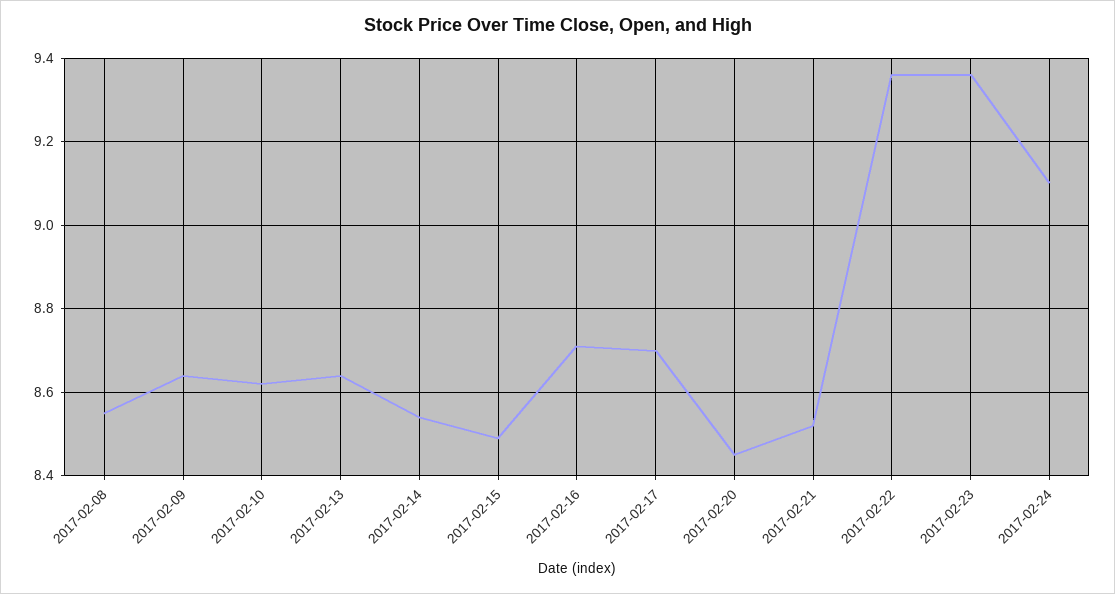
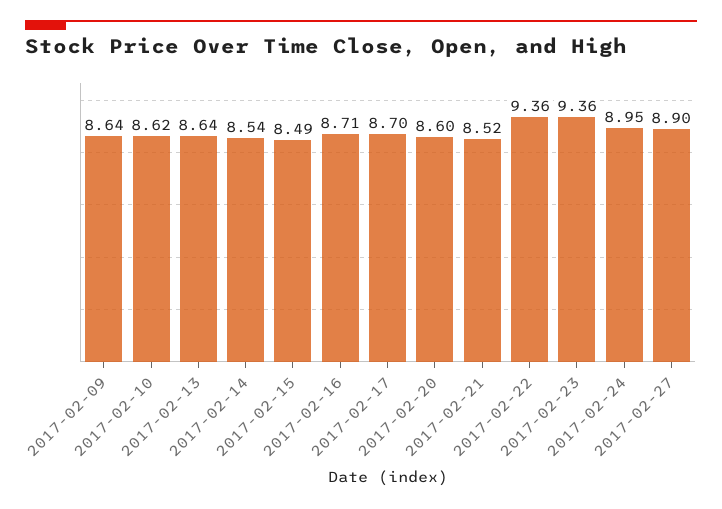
2017-02-08: 8.55 -> none
2017-02-20: 8.45 -> 8.6
2017-02-24: 9.1 -> 8.95
2017-02-27: none -> 8.9

